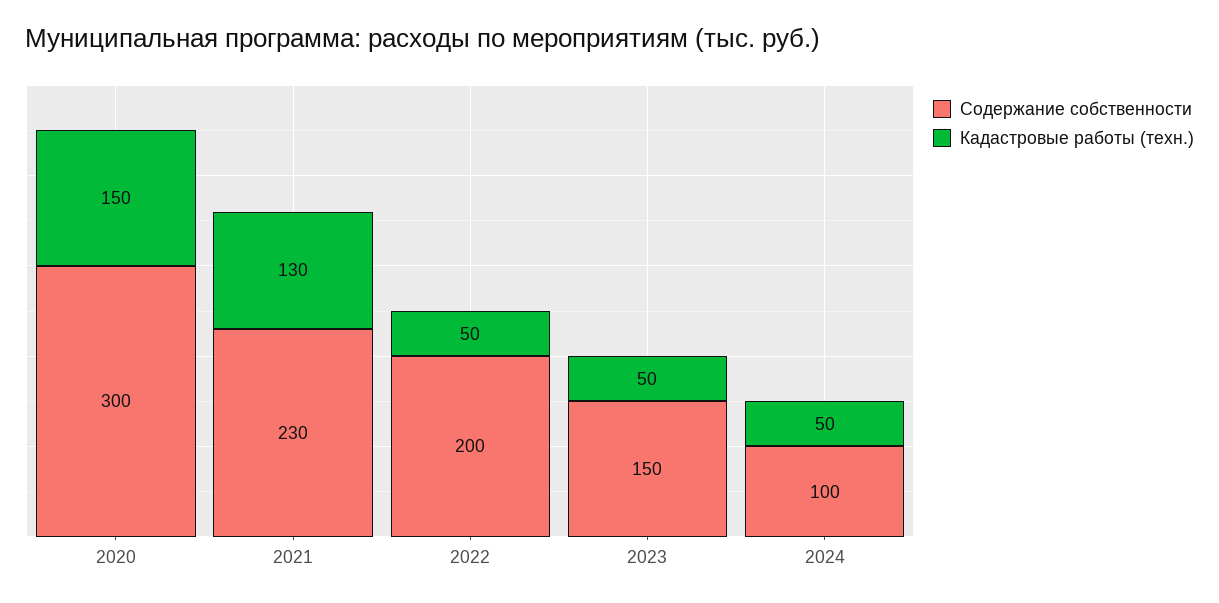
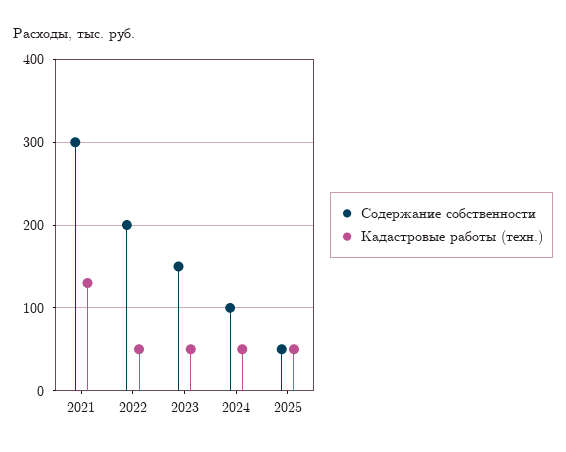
Содержание собственности, 2020: 300 -> none
Кадастровые работы (техн.), 2020: 150 -> none
Содержание собственности, 2021: 230 -> 300
Содержание собственности, 2025: none -> 50
Кадастровые работы (техн.), 2025: none -> 50

